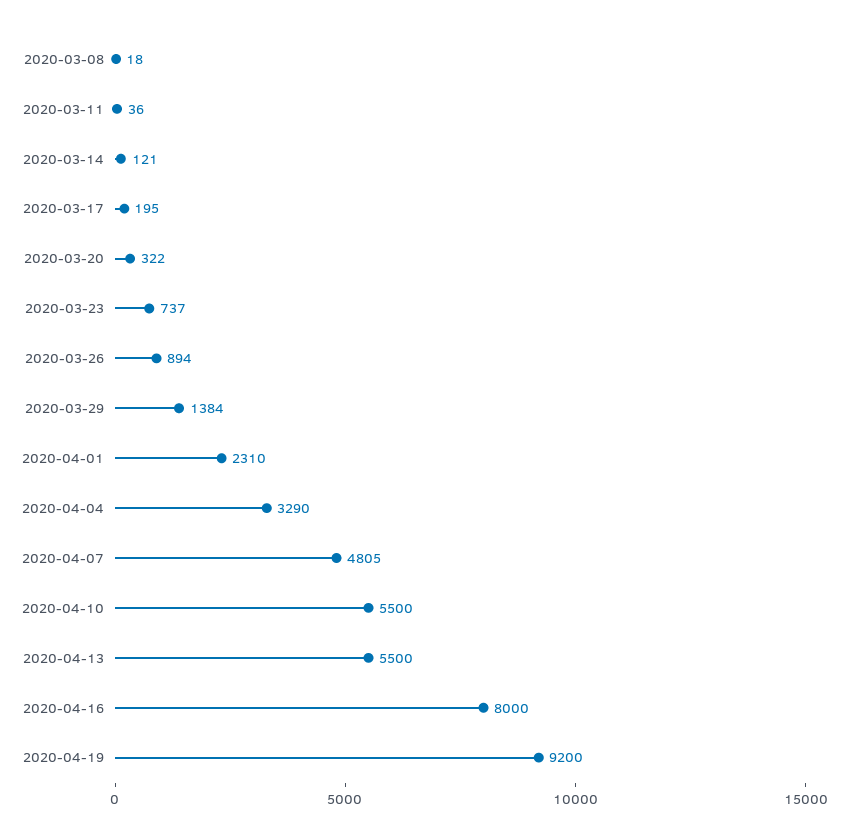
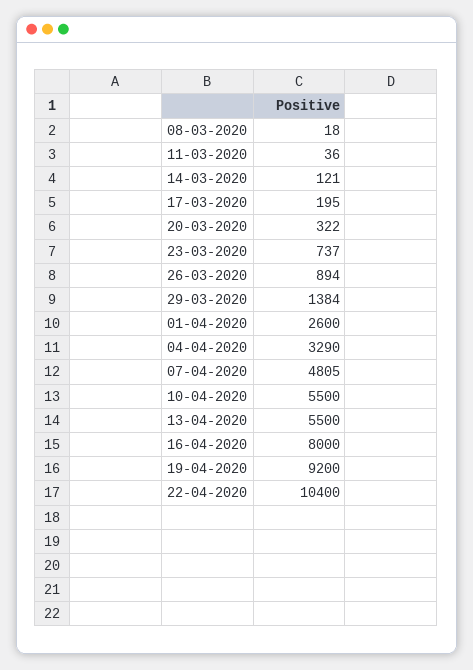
2020-04-01: 2310 -> 2600
22-04-2020: none -> 10400

